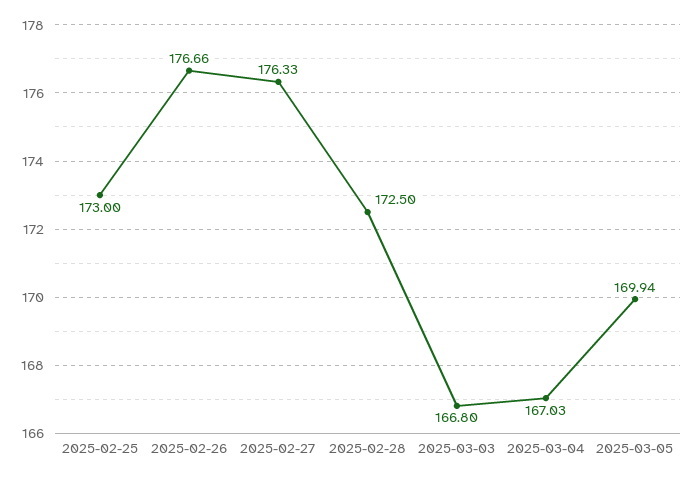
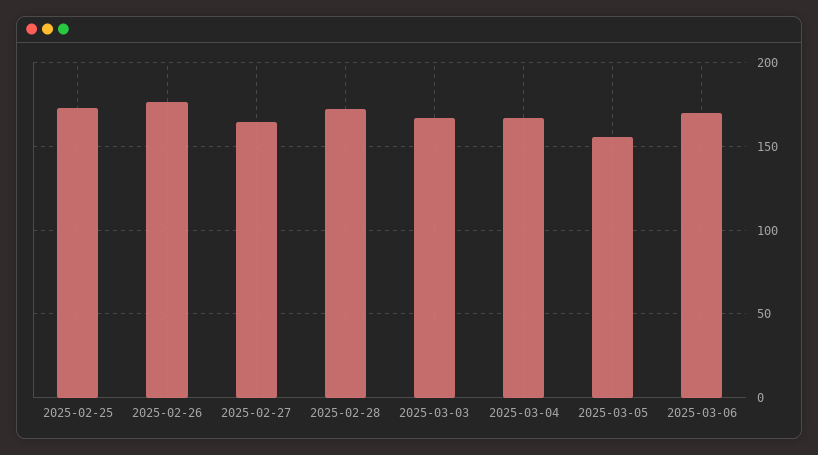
2025-02-27: 176.33 -> 165
2025-03-05: 169.94 -> 155
2025-03-06: none -> 170

